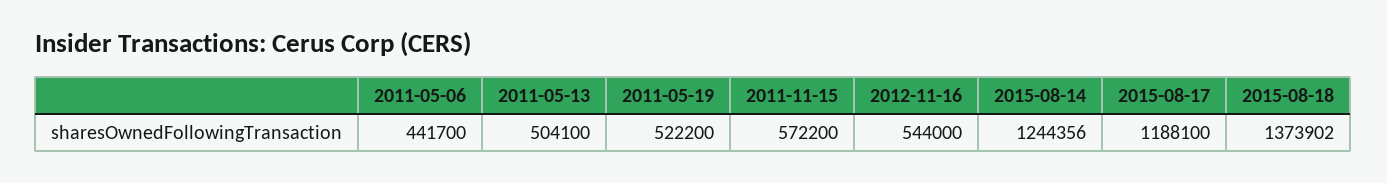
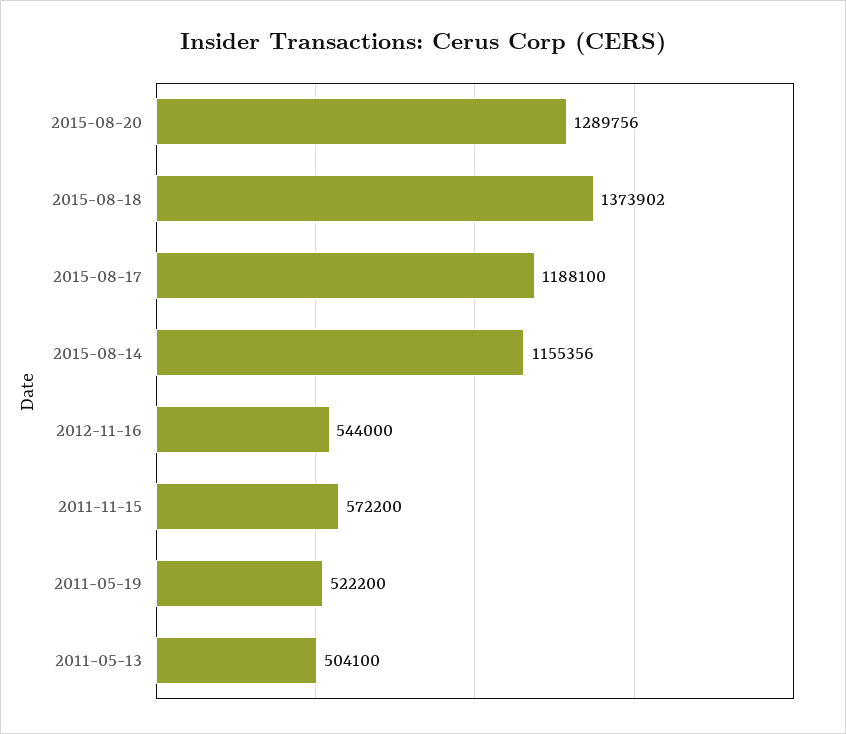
2011-05-06: 441700 -> none
2015-08-14: 1244356 -> 1155356
2015-08-20: none -> 1289756

